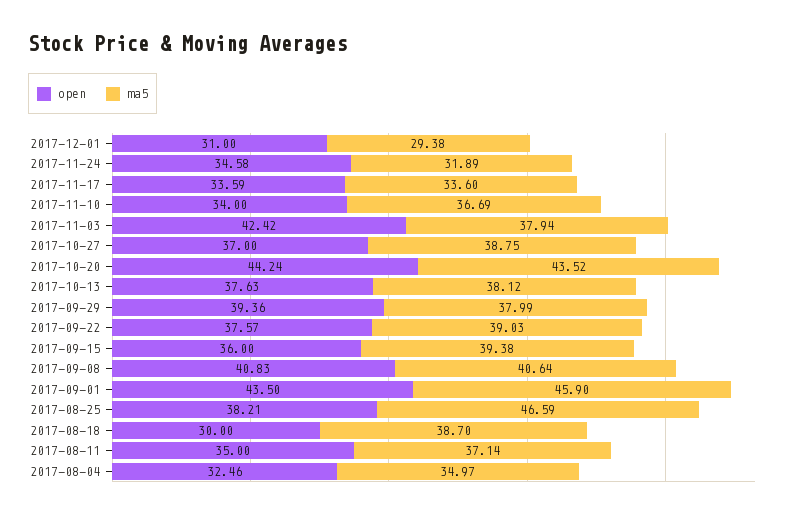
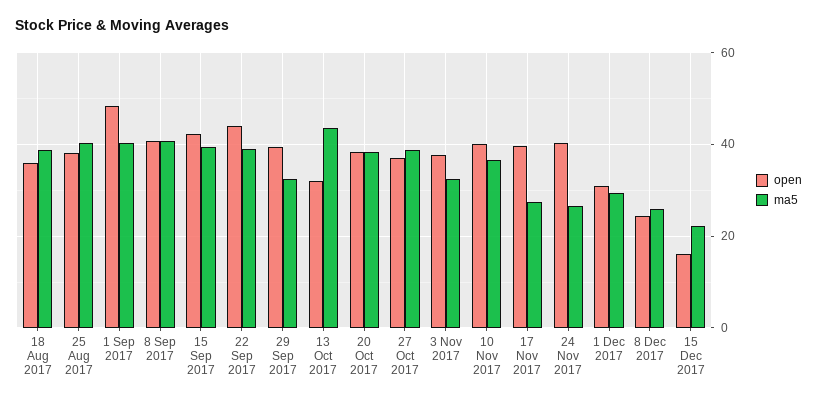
open, 2017-11-24: 34.58 -> 40
ma5, 2017-11-24: 31.89 -> 26
open, 2017-11-17: 33.59 -> 40
ma5, 2017-11-17: 33.6 -> 28
open, 2017-11-10: 34 -> 40
open, 2017-11-03: 42.42 -> 38
ma5, 2017-11-03: 37.94 -> 32
open, 2017-10-20: 44.24 -> 38
ma5, 2017-10-20: 43.52 -> 38
open, 2017-10-13: 37.63 -> 32
ma5, 2017-10-13: 38.12 -> 44
ma5, 2017-09-29: 37.99 -> 32
open, 2017-09-22: 37.57 -> 44
open, 2017-09-15: 36 -> 42
open, 2017-09-01: 43.5 -> 48
ma5, 2017-09-01: 45.9 -> 40
ma5, 2017-08-25: 46.59 -> 40
open, 2017-08-18: 30 -> 36
open, 2017-08-11: 35 -> none
ma5, 2017-08-11: 37.14 -> none
open, 2017-08-04: 32.46 -> none
ma5, 2017-08-04: 34.97 -> none
open, 8 Dec 2017: none -> 24
ma5, 8 Dec 2017: none -> 26
open, 15 Dec 2017: none -> 16
ma5, 15 Dec 2017: none -> 22

